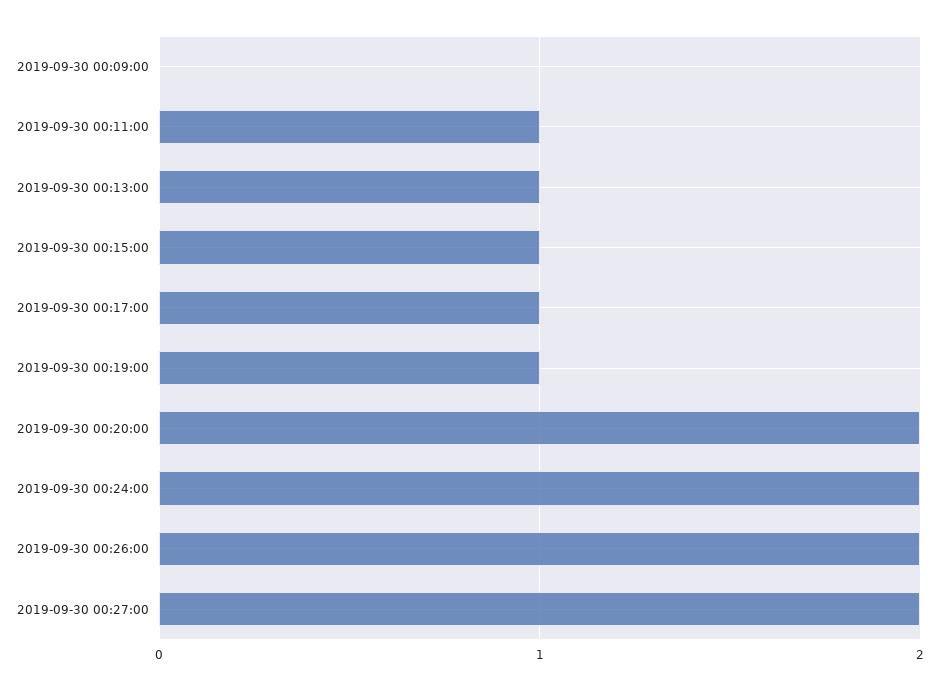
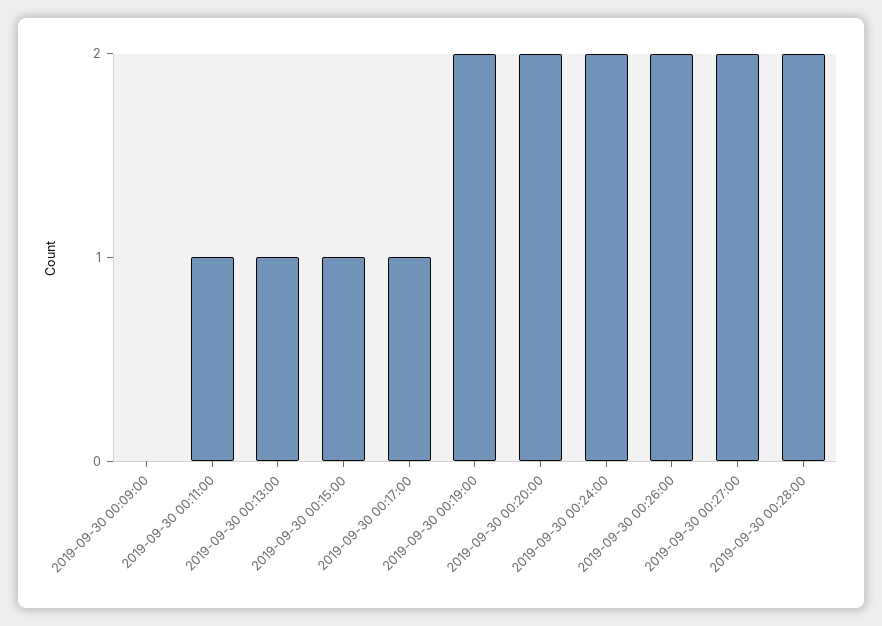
2019-09-30 00:19:00: 1 -> 2
2019-09-30 00:28:00: none -> 2

